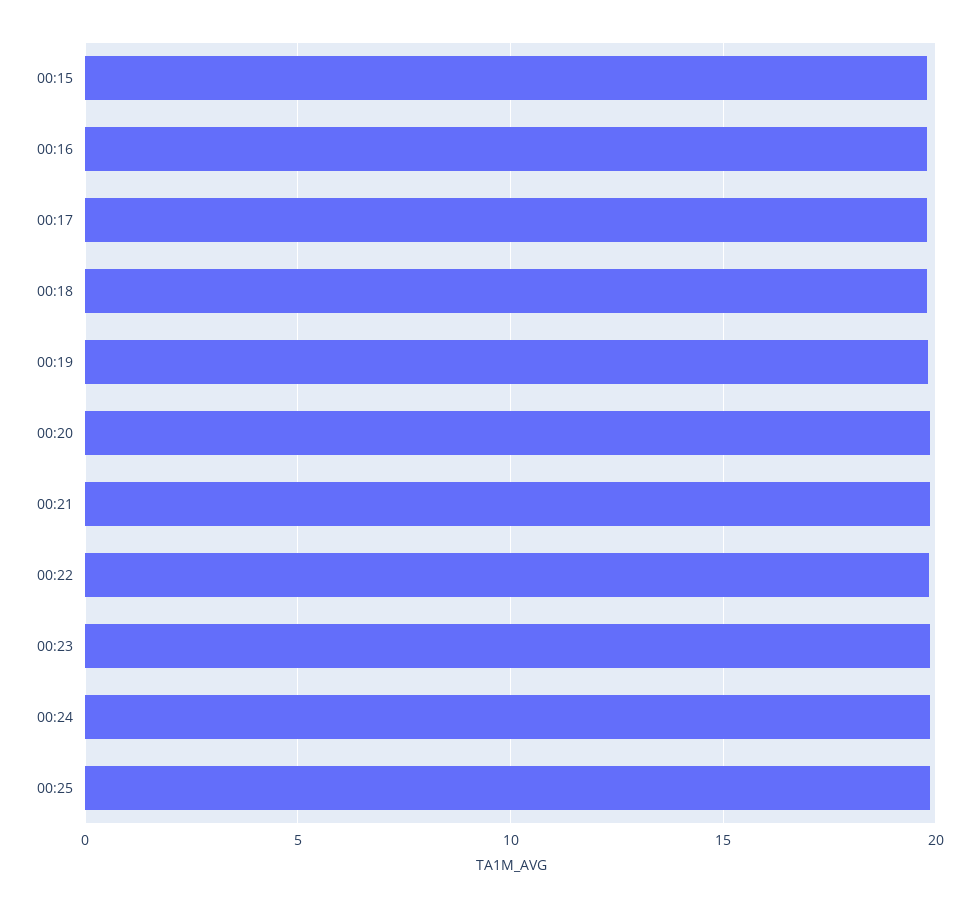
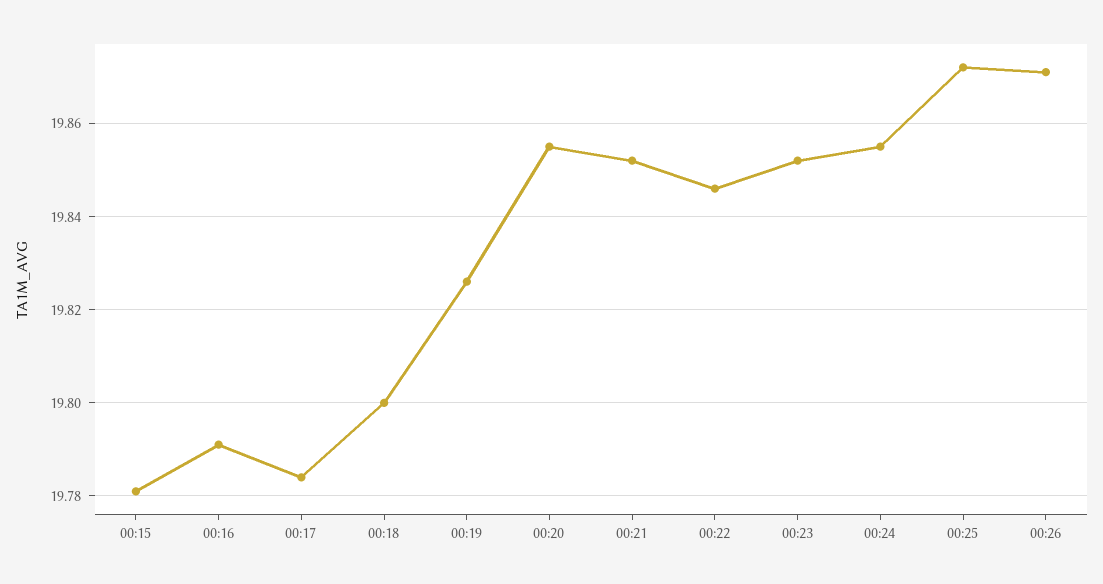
00:26: none -> 19.87

